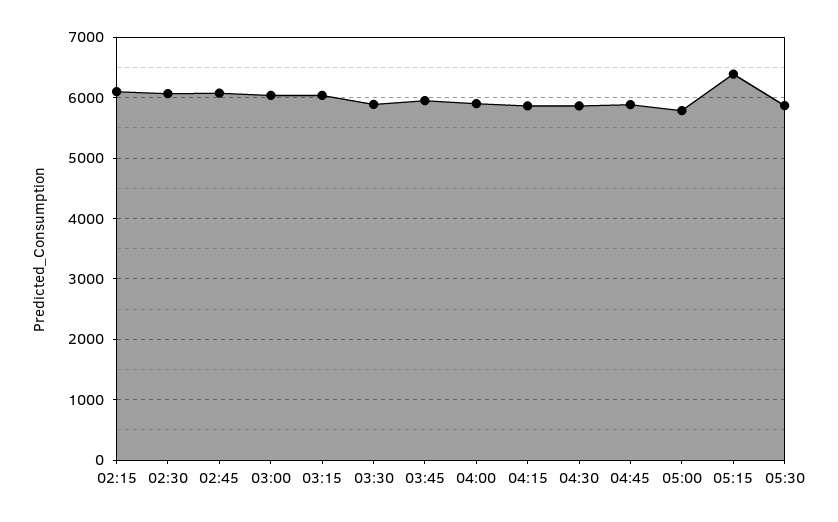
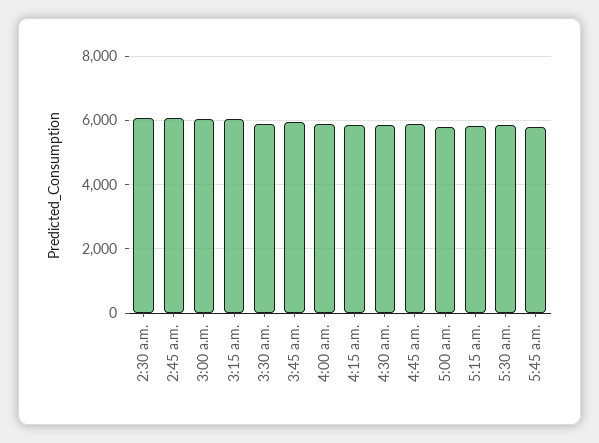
02:15: 6100 -> none
05:15: 6400 -> 5800
5:45 a.m.: none -> 5800

